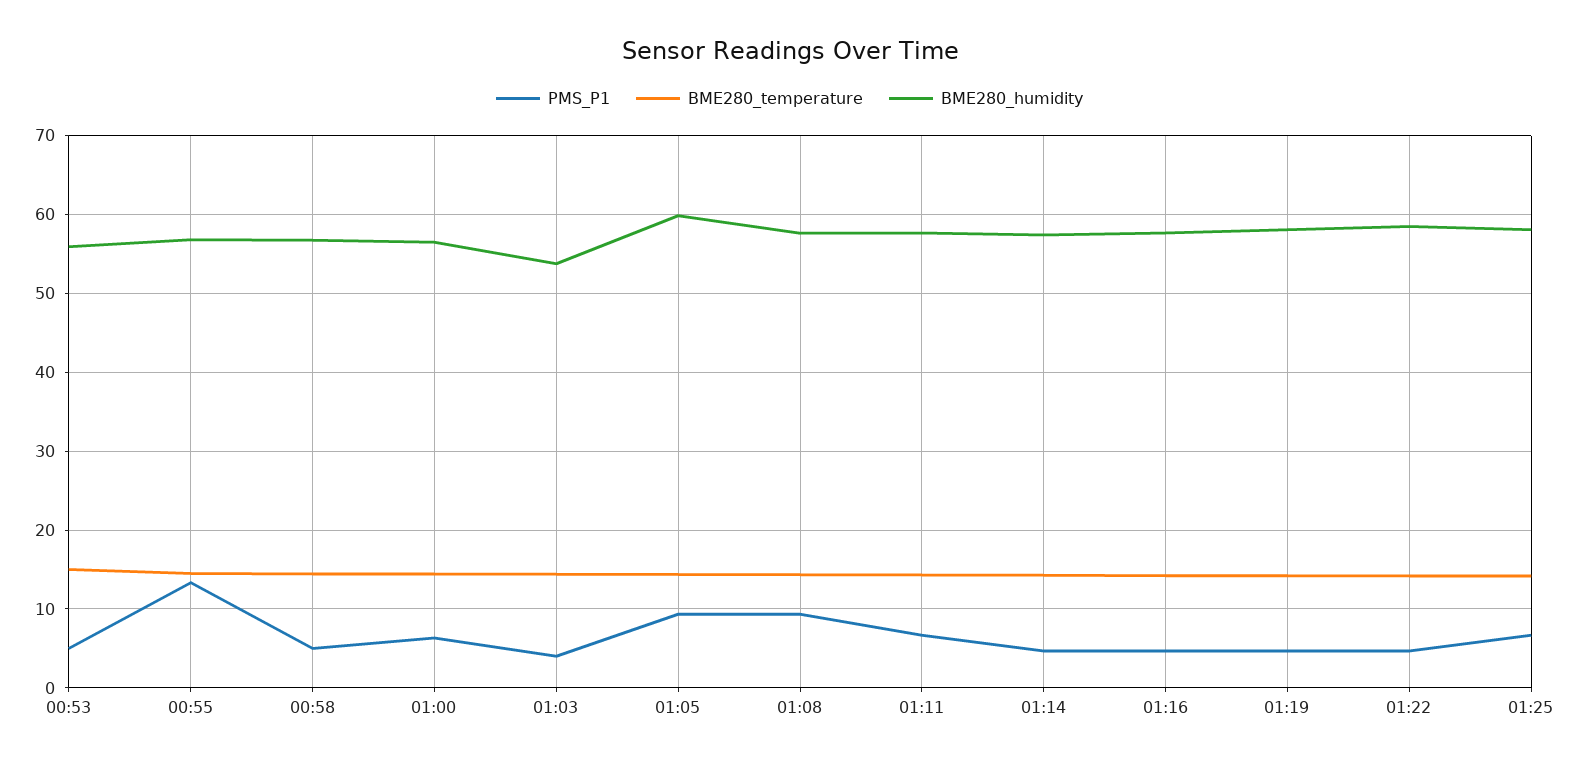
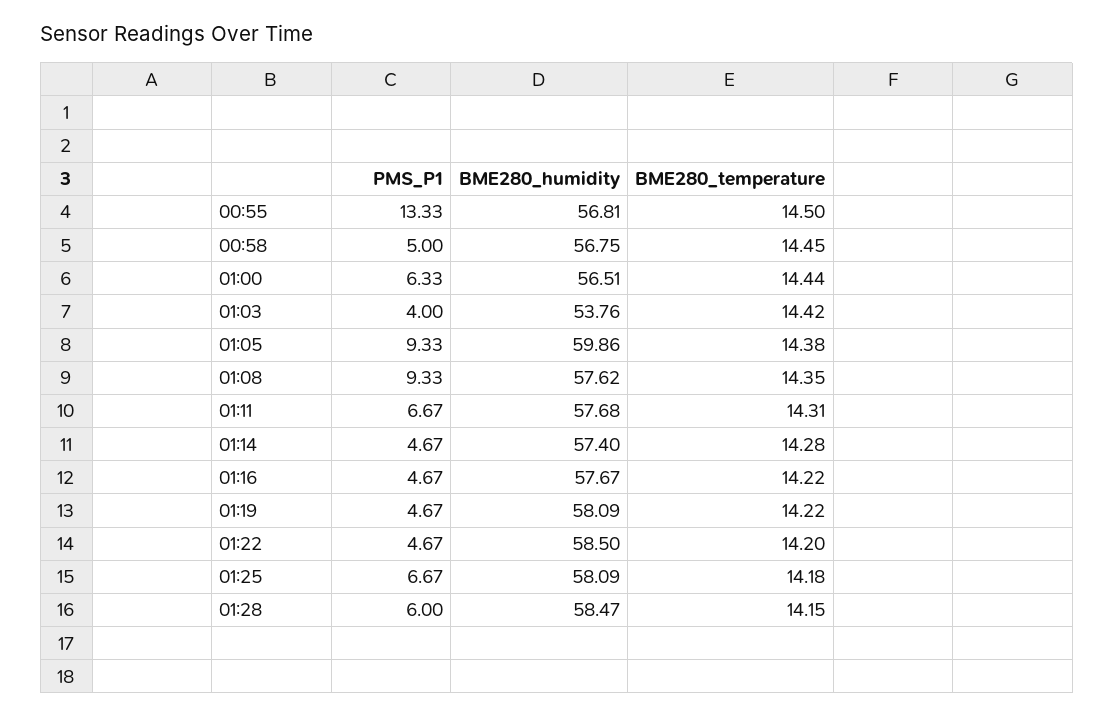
PMS_P1, 00:53: 5 -> none
BME280_temperature, 00:53: 15 -> none
BME280_humidity, 00:53: 56 -> none
PMS_P1, 01:28: none -> 6
BME280_humidity, 01:28: none -> 58.47
BME280_temperature, 01:28: none -> 14.15

